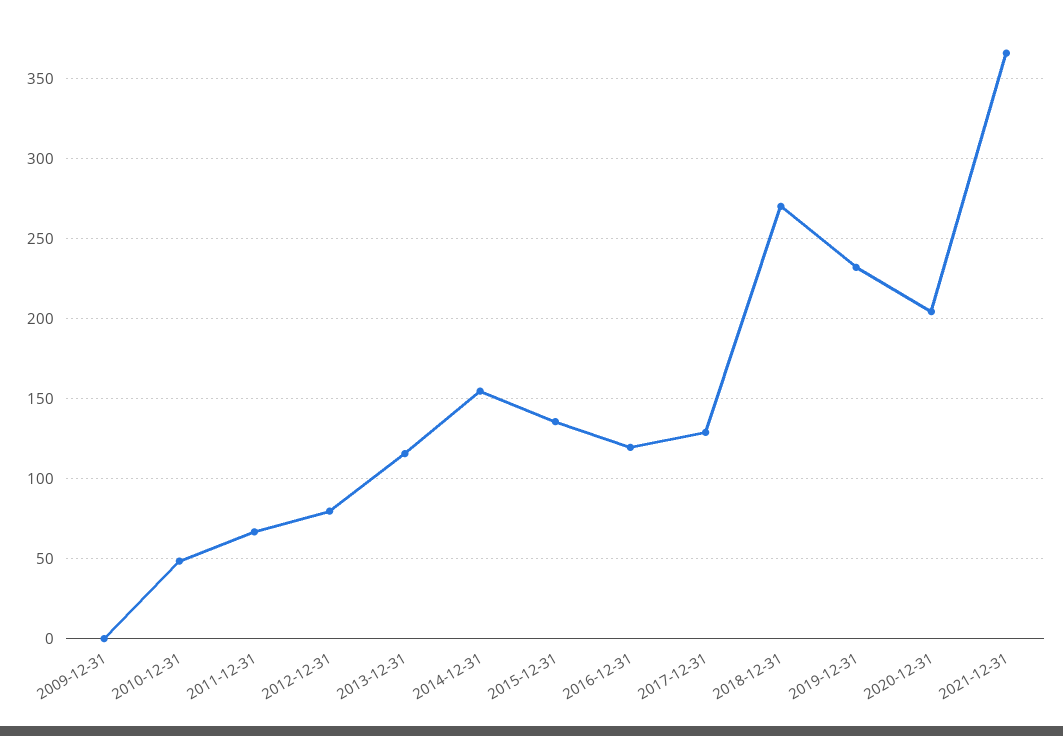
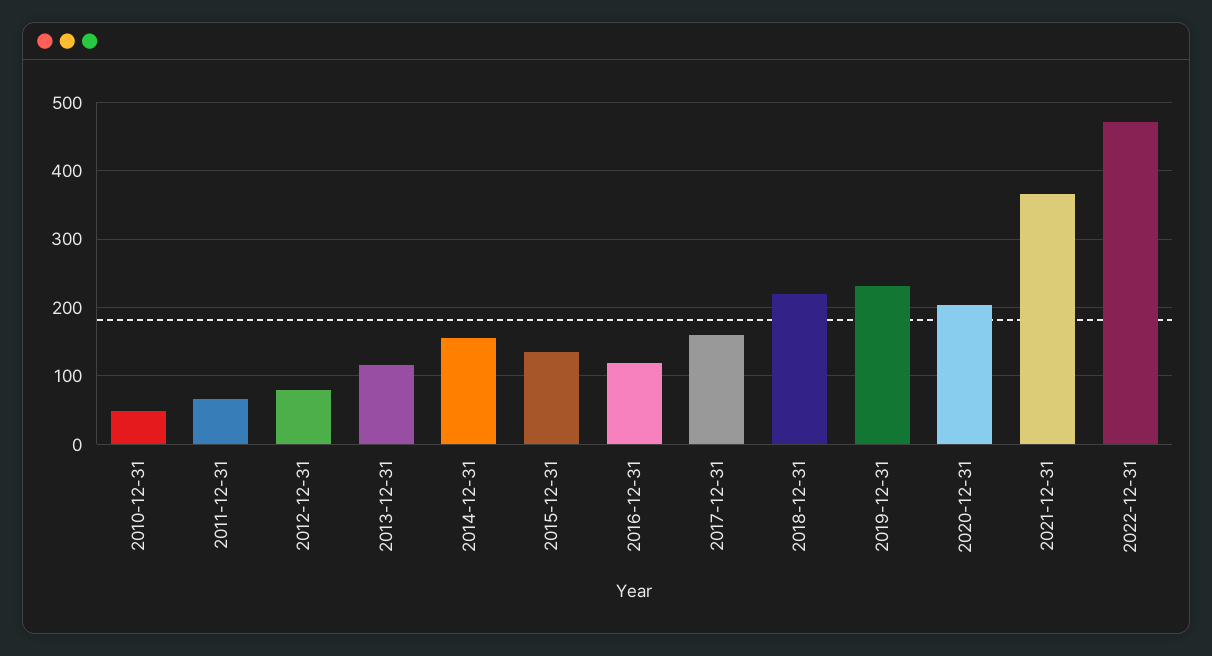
2009-12-31: 0 -> none
2017-12-31: 130 -> 160
2018-12-31: 270 -> 220
2022-12-31: none -> 470

